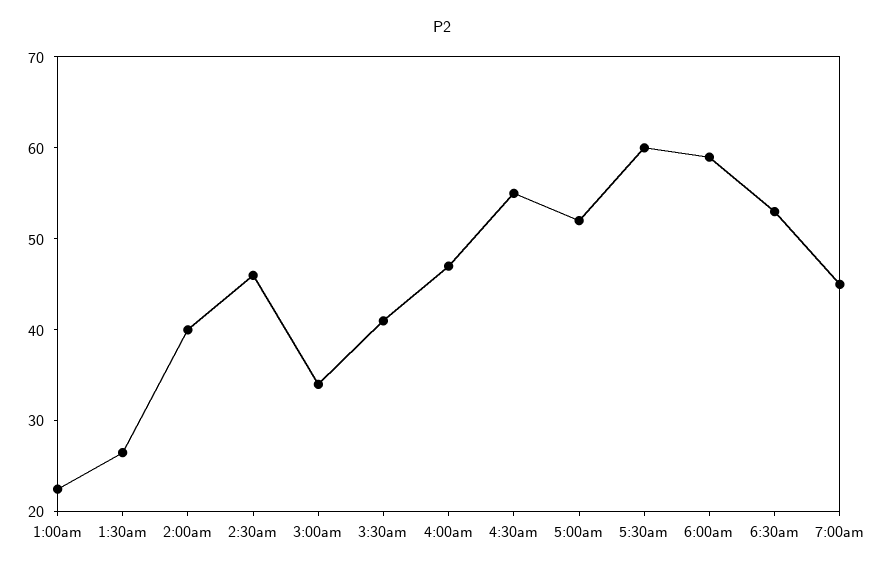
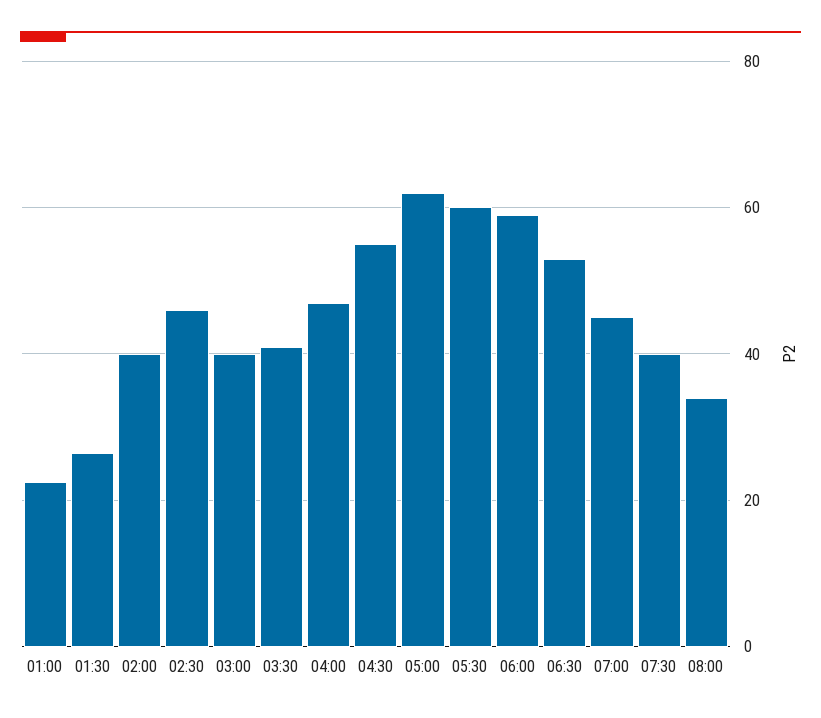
3:00am: 34 -> 40
5:00am: 52 -> 62
07:30: none -> 40
08:00: none -> 34

